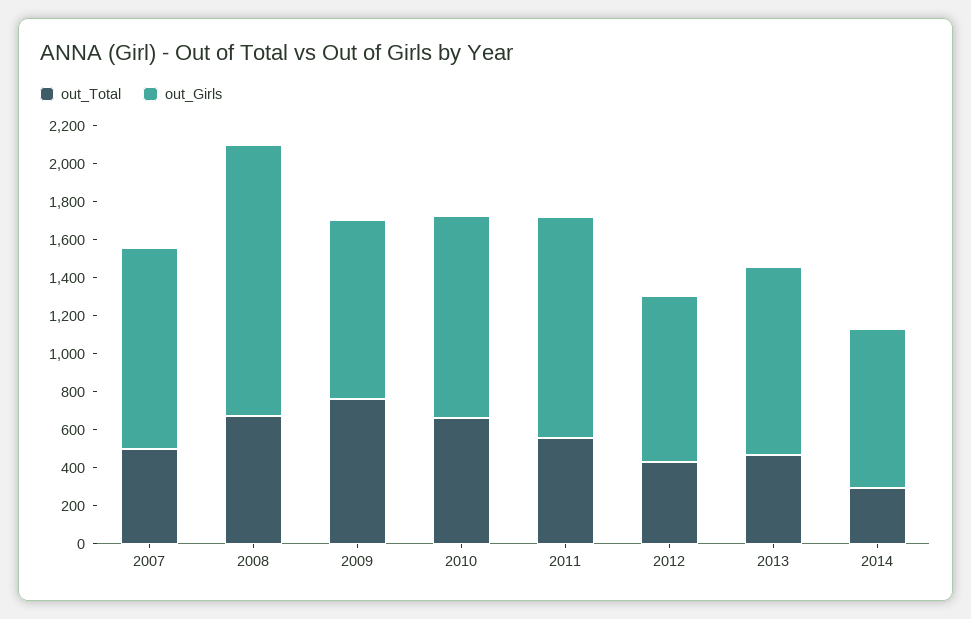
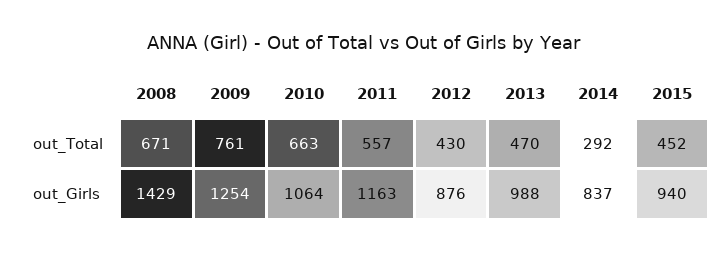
out_Total, 2007: 500 -> none
out_Girls, 2007: 1050 -> none
out_Girls, 2009: 950 -> 1254
out_Total, 2015: none -> 452
out_Girls, 2015: none -> 940

